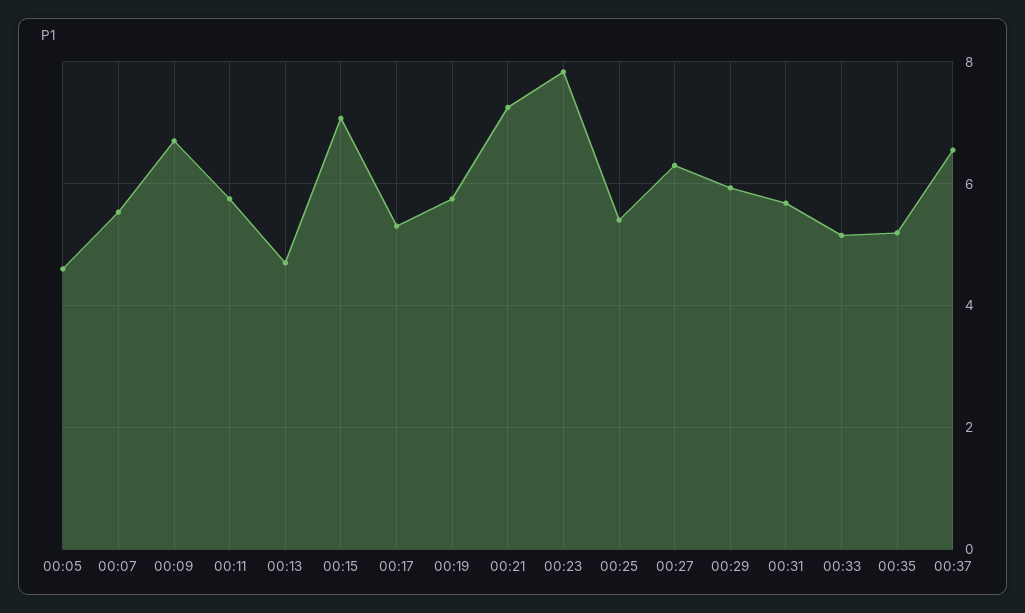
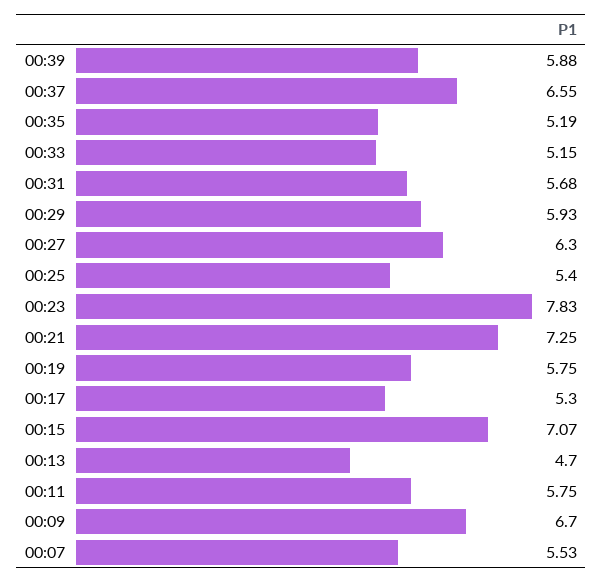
00:05: 4.6 -> none
00:39: none -> 5.88

